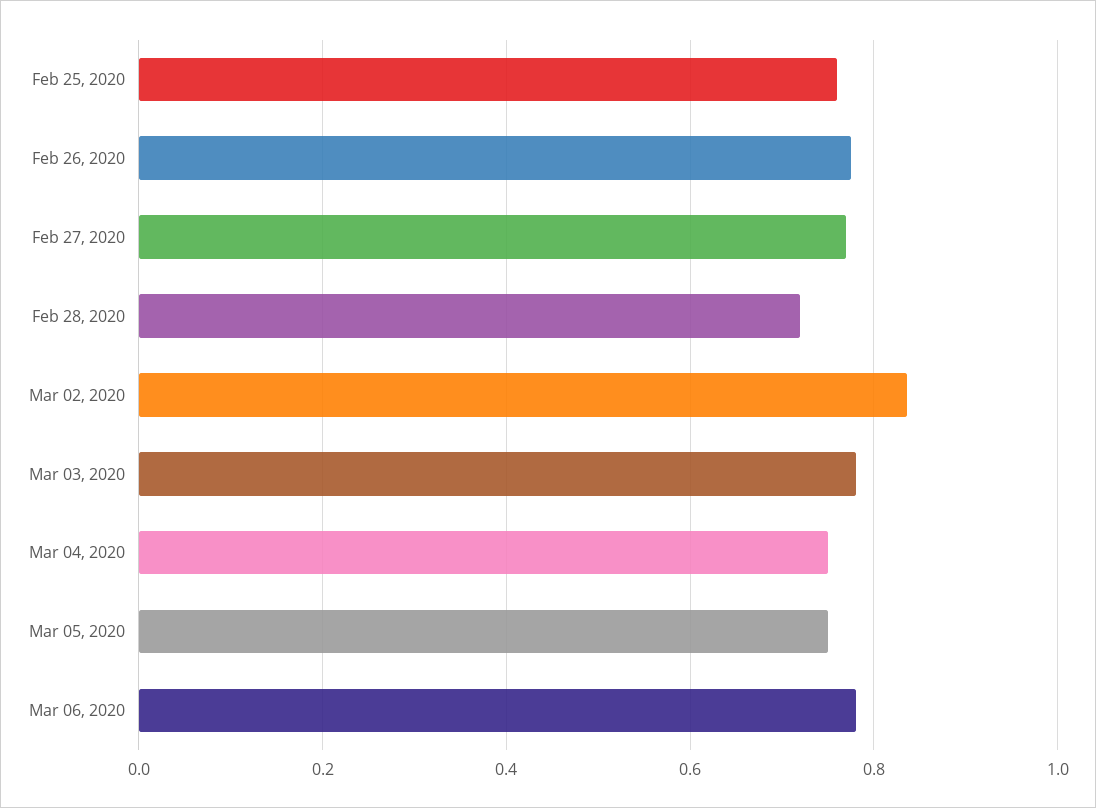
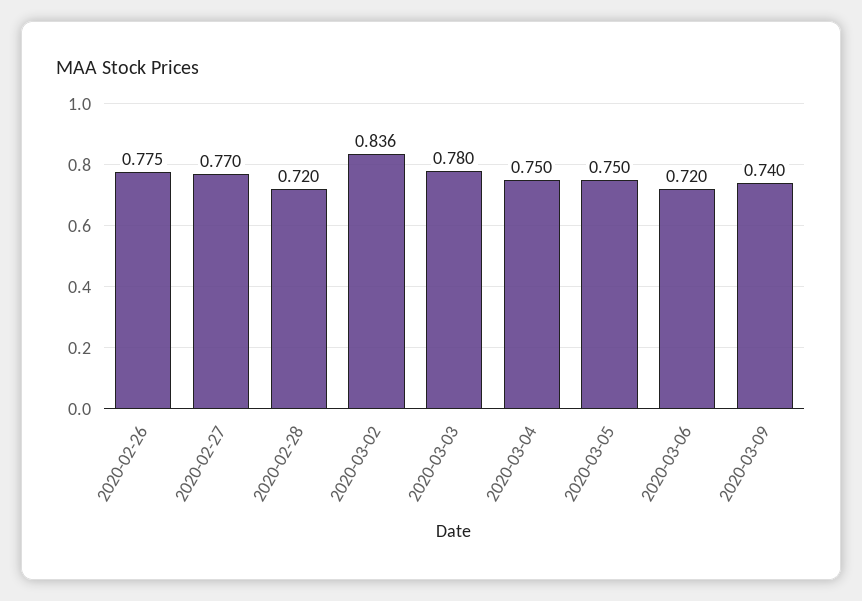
Feb 25, 2020: 0.76 -> none
Mar 06, 2020: 0.78 -> 0.72
2020-03-09: none -> 0.74

